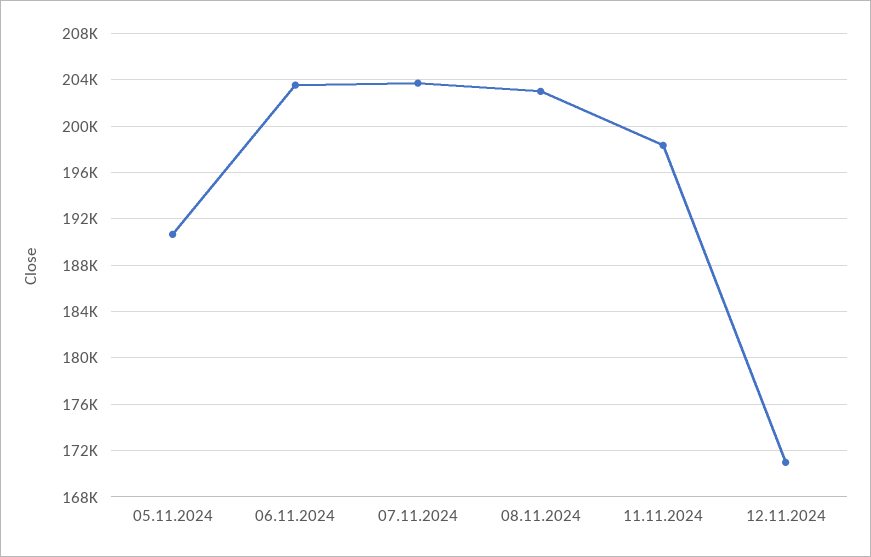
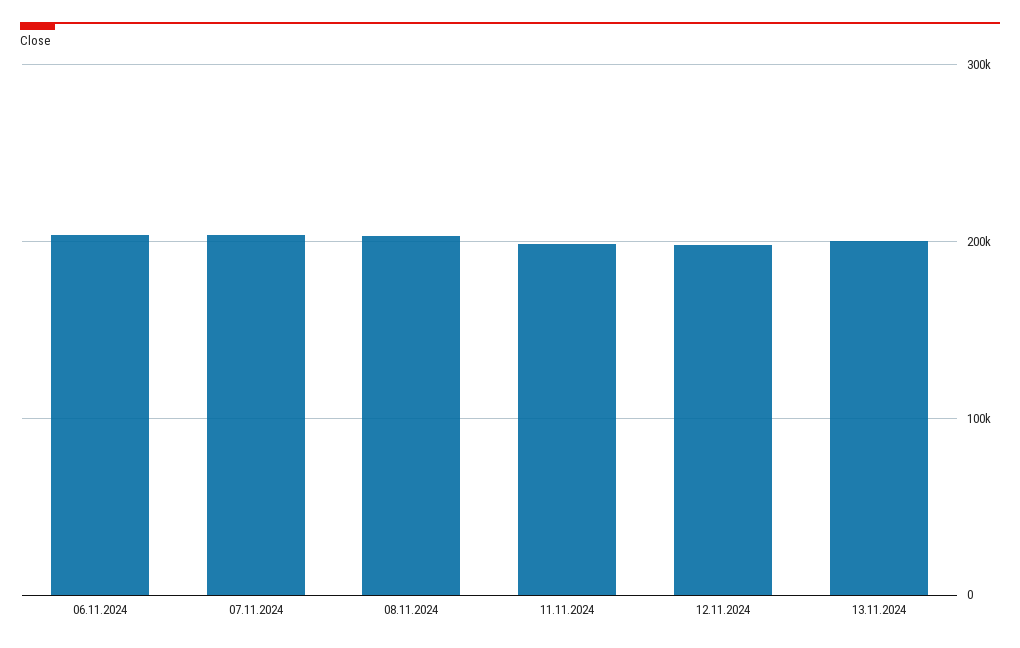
05.11.2024: 191000 -> none
12.11.2024: 171000 -> 200000
13.11.2024: none -> 200000

